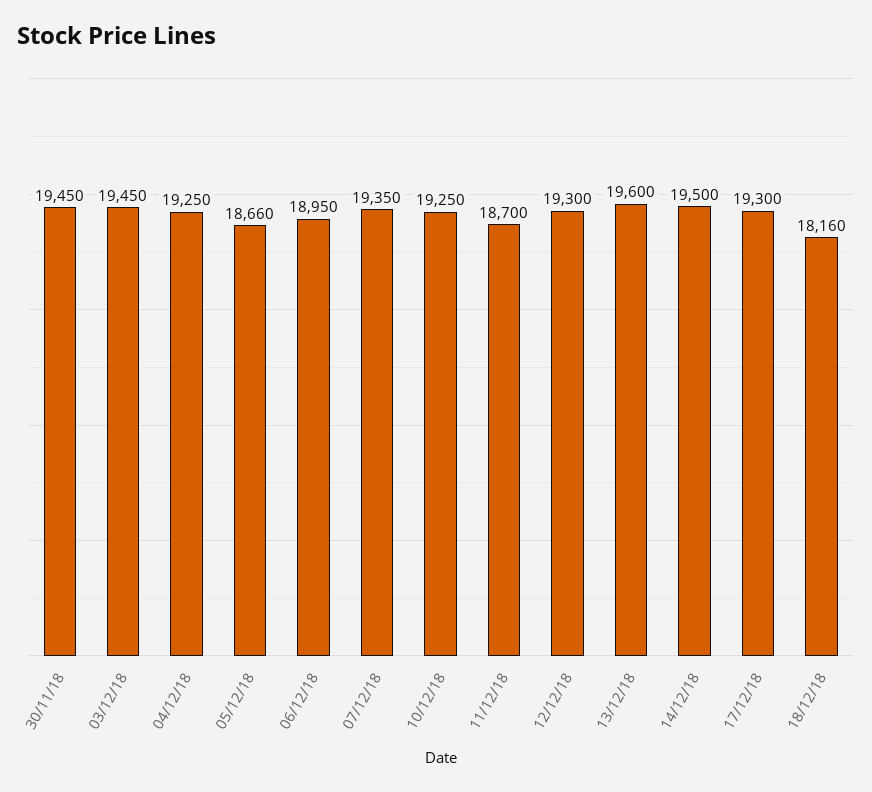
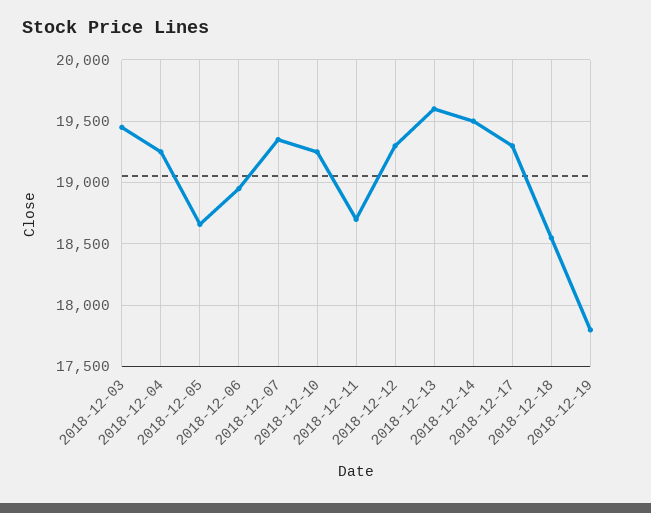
30/11/18: 19450 -> none
18/12/18: 18160 -> 18550
2018-12-19: none -> 17800

